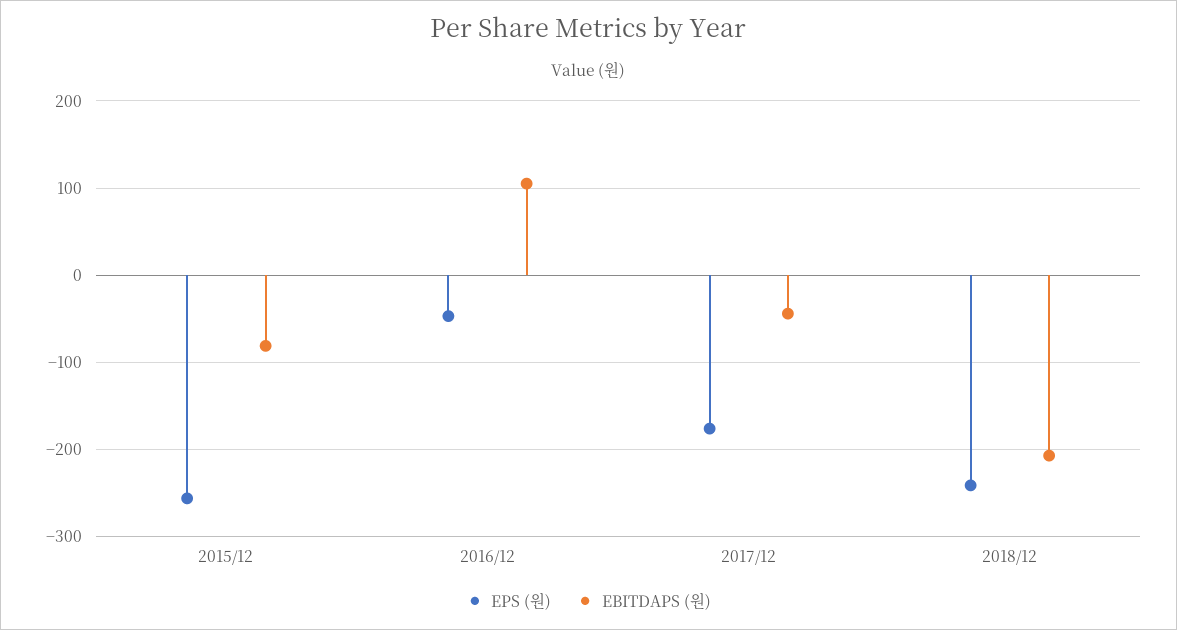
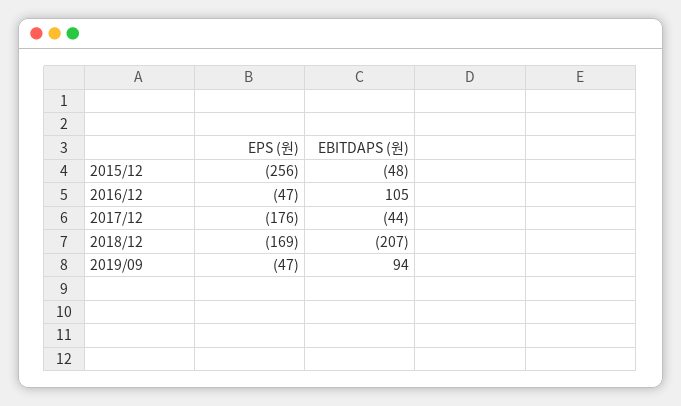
EBITDAPS (원), 2015/12: -80 -> -48
EPS (원), 2018/12: -240 -> -169
EPS (원), 2019/09: none -> -47
EBITDAPS (원), 2019/09: none -> 94

